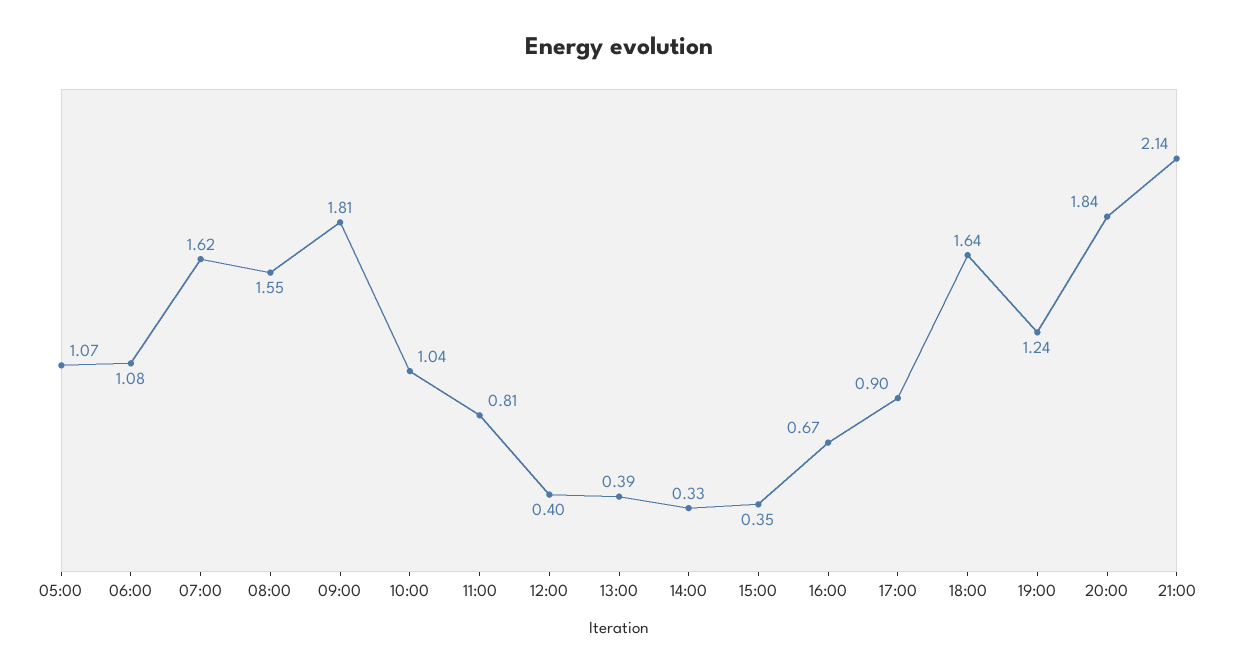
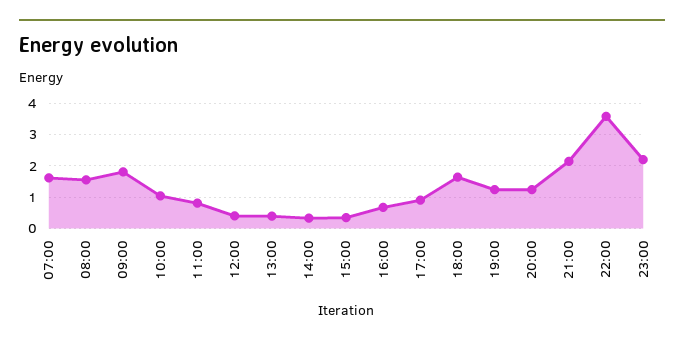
05:00: 1.07 -> none
06:00: 1.08 -> none
20:00: 1.84 -> 1.2
22:00: none -> 3.6
23:00: none -> 2.2

